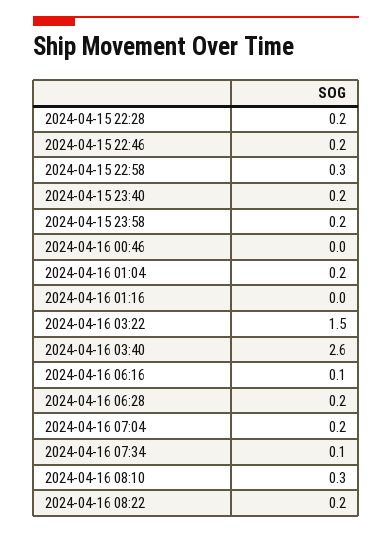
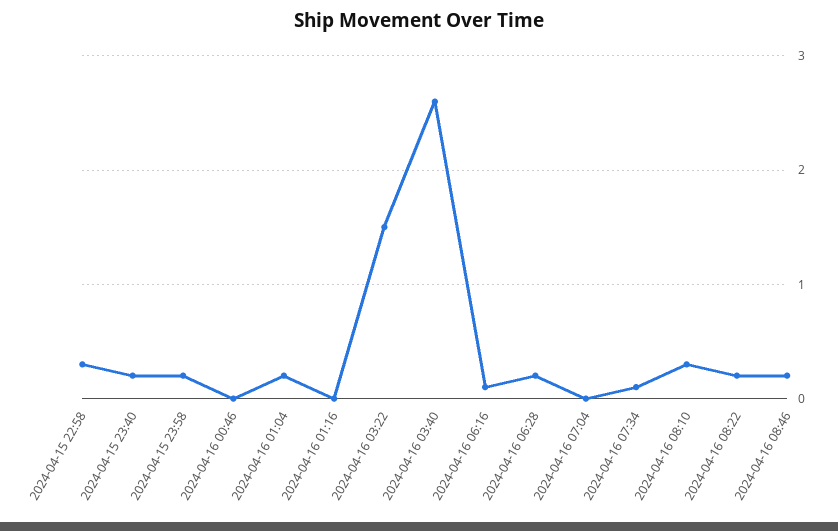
2024-04-15 22:28: 0.2 -> none
2024-04-15 22:46: 0.2 -> none
2024-04-16 07:04: 0.2 -> 0
2024-04-16 08:46: none -> 0.2

